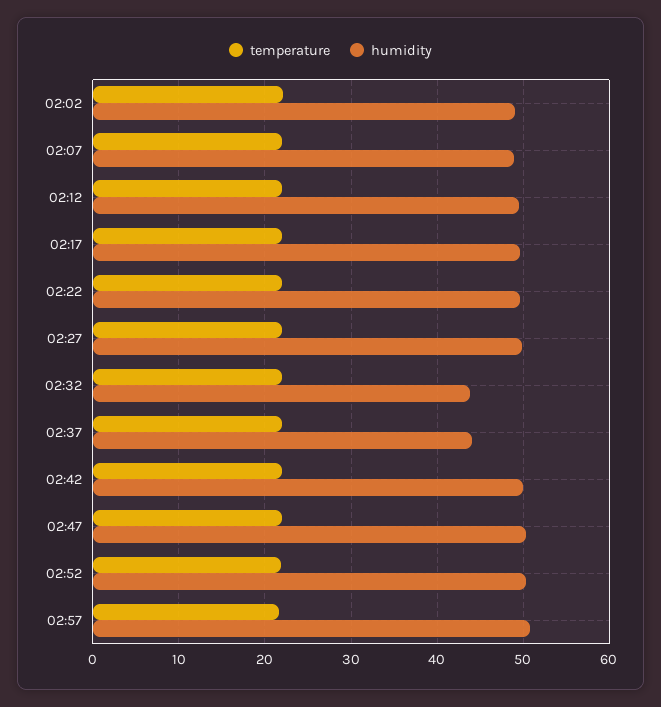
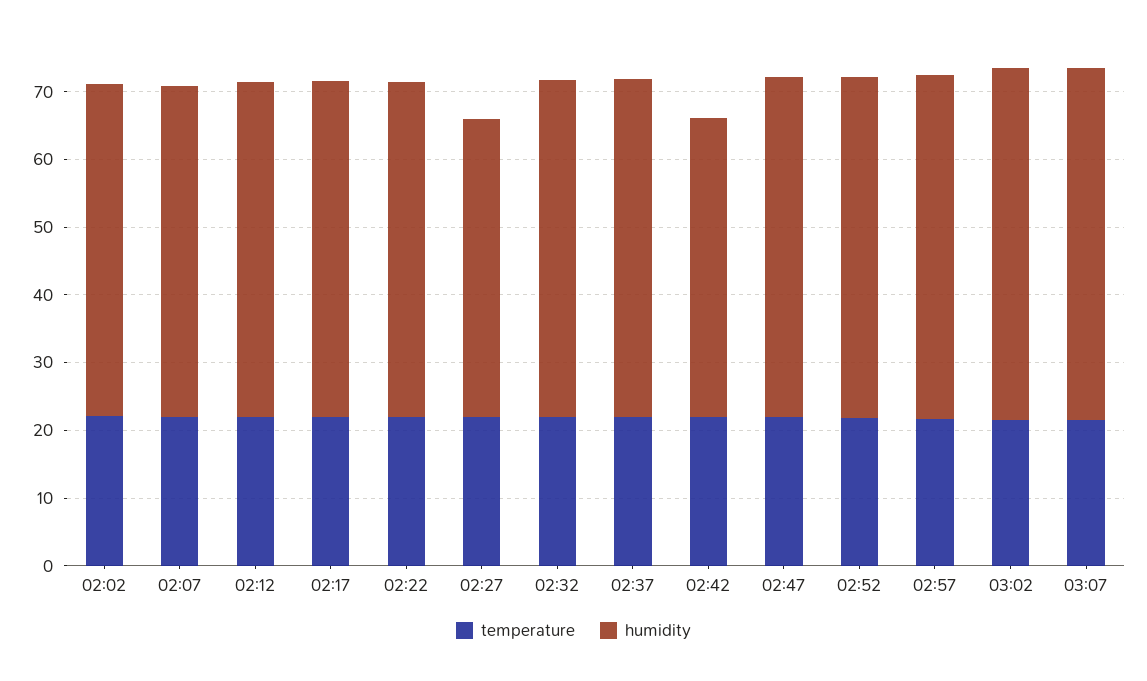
humidity, 02:27: 50 -> 44
humidity, 02:32: 44 -> 50
humidity, 02:37: 44 -> 50
humidity, 02:42: 50 -> 44
temperature, 03:02: none -> 22
humidity, 03:02: none -> 52
temperature, 03:07: none -> 22
humidity, 03:07: none -> 52

